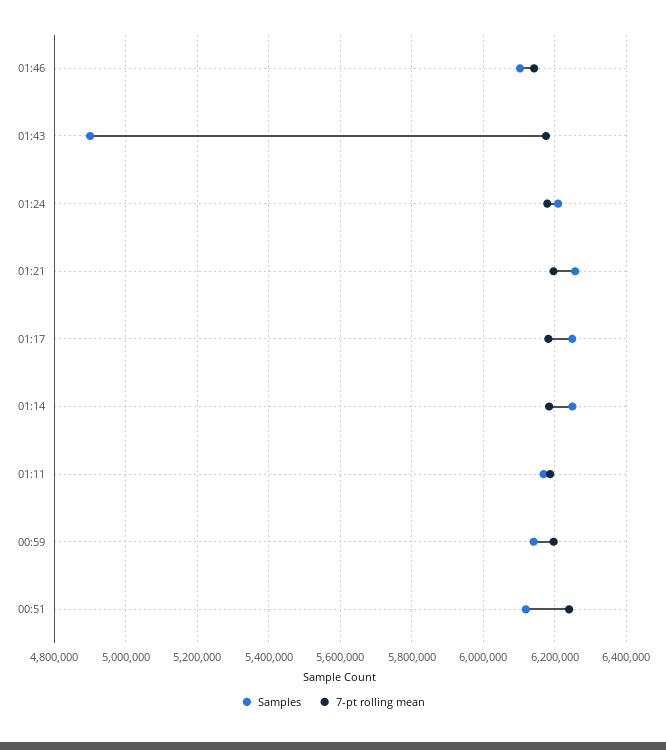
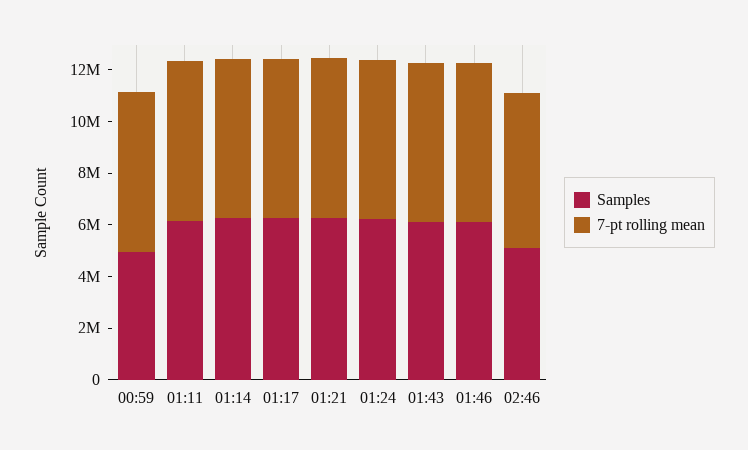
Samples, 01:43: 4900000 -> 6000000
Samples, 00:59: 6140000 -> 5000000
Samples, 00:51: 6120000 -> none
7-pt rolling mean, 00:51: 6240000 -> none
Samples, 02:46: none -> 5000000
7-pt rolling mean, 02:46: none -> 6000000

